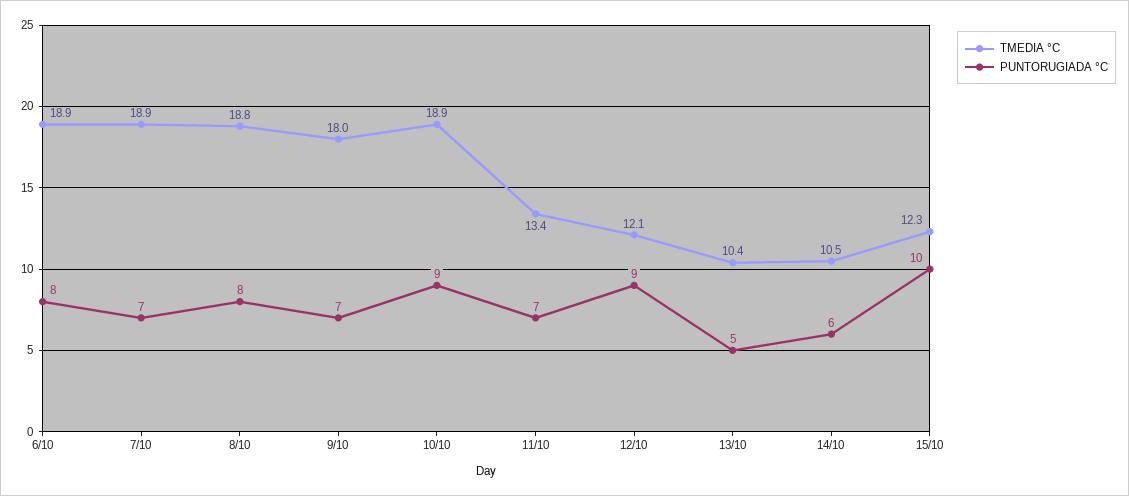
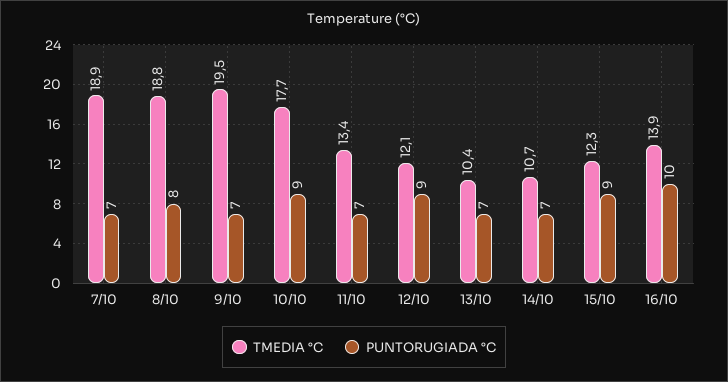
TMEDIA °C, 6/10: 18.9 -> none
PUNTORUGIADA °C, 6/10: 8 -> none
TMEDIA °C, 9/10: 18 -> 19.5
TMEDIA °C, 10/10: 18.9 -> 17.7
PUNTORUGIADA °C, 13/10: 5 -> 7
TMEDIA °C, 14/10: 10.5 -> 10.7
PUNTORUGIADA °C, 14/10: 6 -> 7
PUNTORUGIADA °C, 15/10: 10 -> 9
TMEDIA °C, 16/10: none -> 13.9
PUNTORUGIADA °C, 16/10: none -> 10

